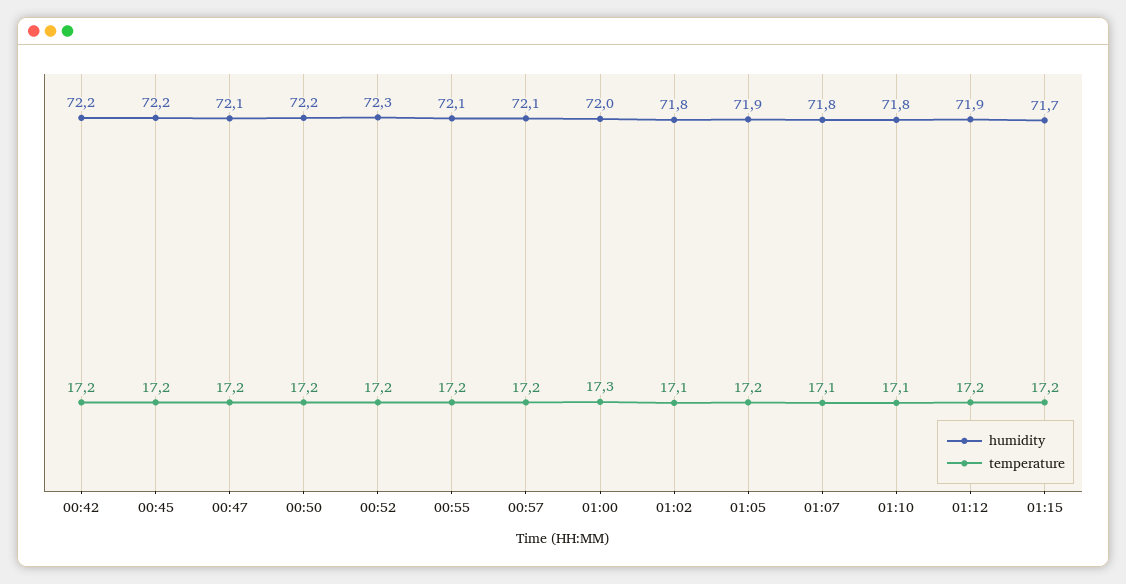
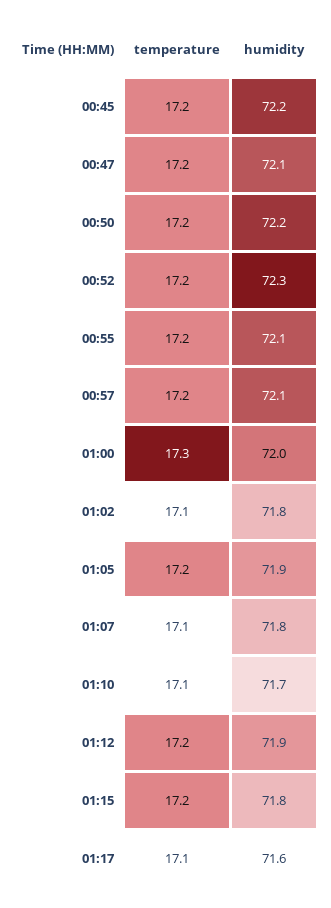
humidity, 00:42: 72.2 -> none
temperature, 00:42: 17.2 -> none
humidity, 01:10: 71.8 -> 71.7
humidity, 01:15: 71.7 -> 71.8
temperature, 01:17: none -> 17.1
humidity, 01:17: none -> 71.6

